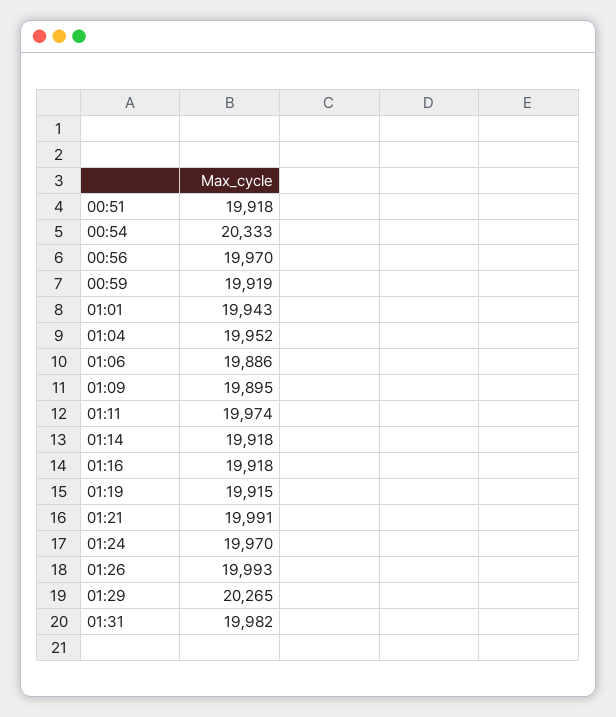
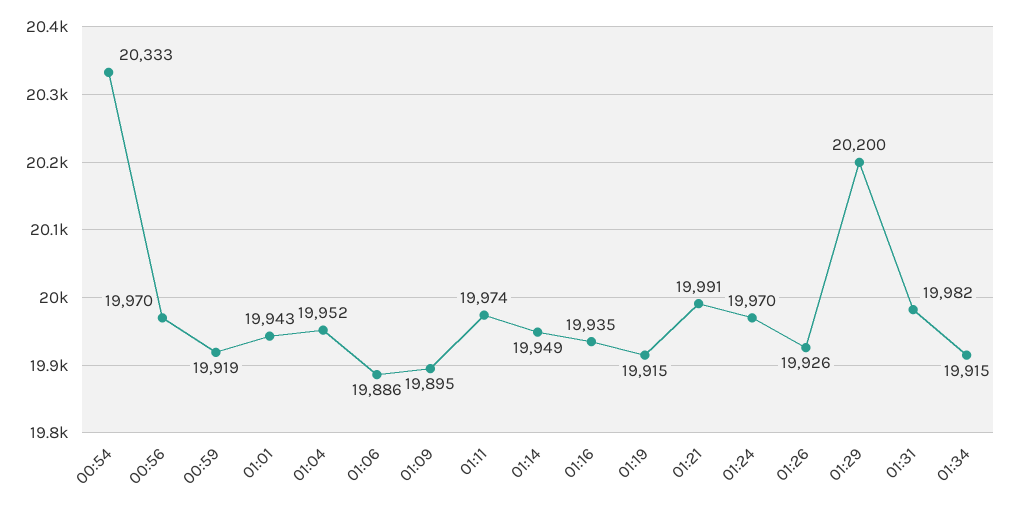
00:51: 19918 -> none
01:14: 19918 -> 19949
01:16: 19918 -> 19935
01:26: 19993 -> 19926
01:29: 20265 -> 20200
01:34: none -> 19915

